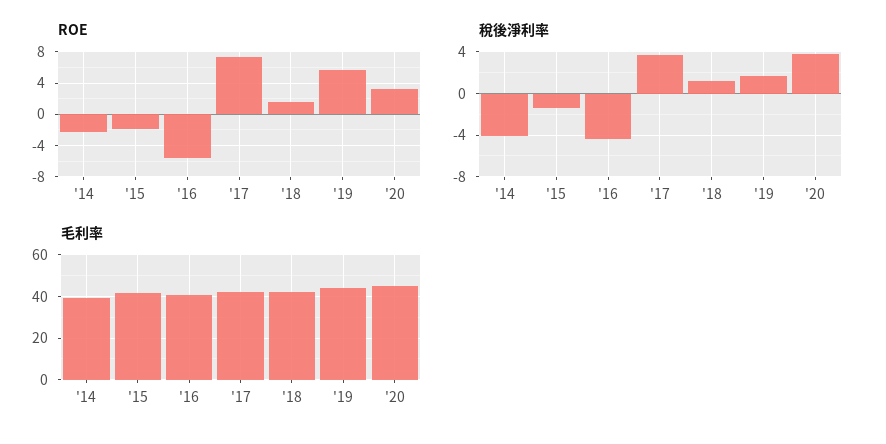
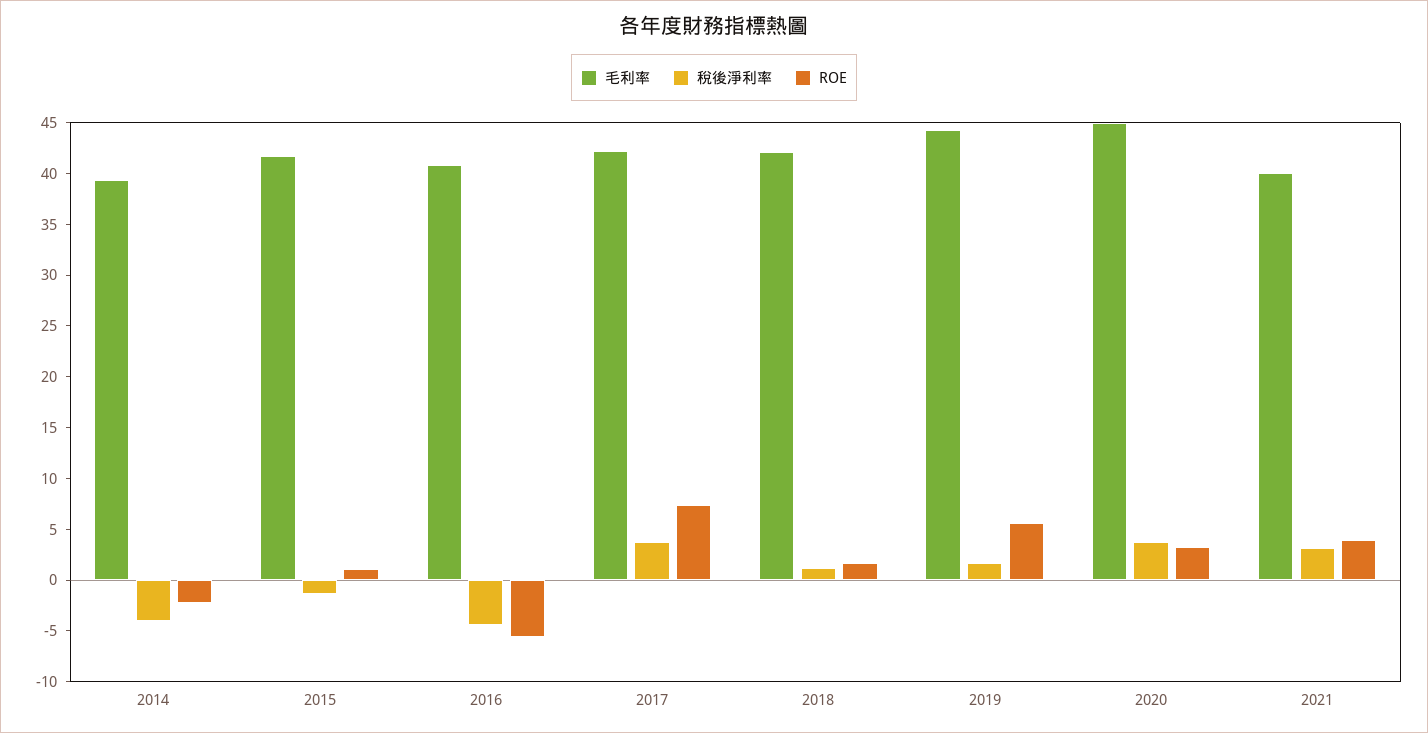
ROE, '15: -2 -> 1
毛利率, 2021: none -> 40
稅後淨利率, 2021: none -> 3
ROE, 2021: none -> 4

